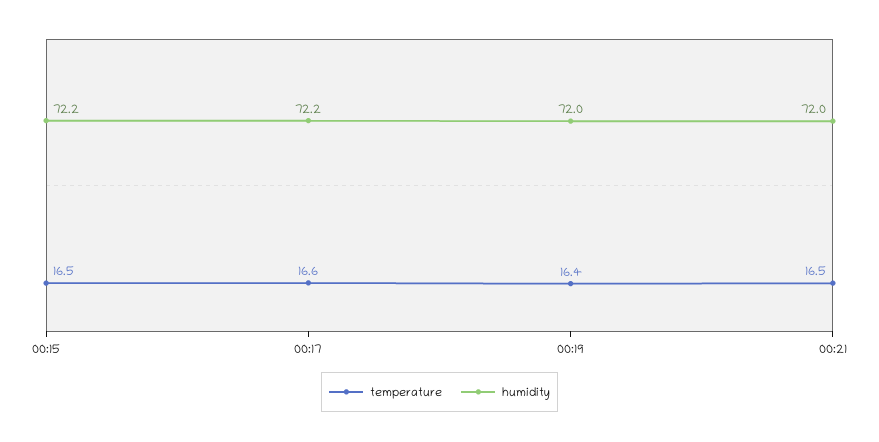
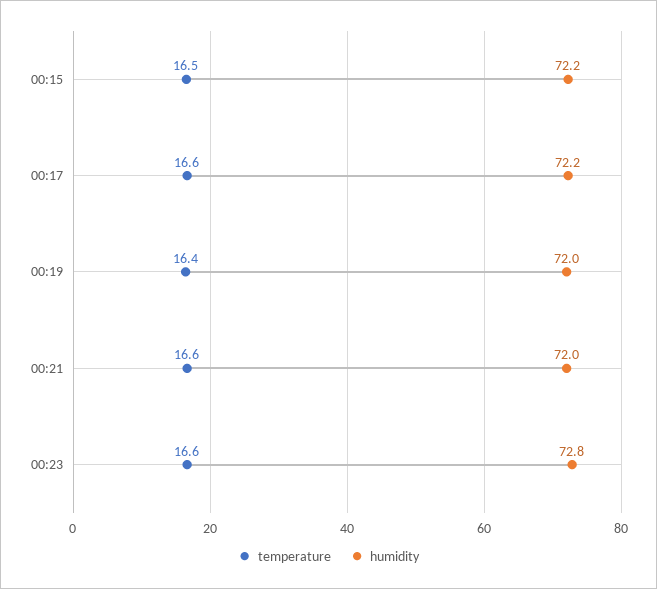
temperature, 00:21: 16.5 -> 16.6
temperature, 00:23: none -> 16.6
humidity, 00:23: none -> 72.8

